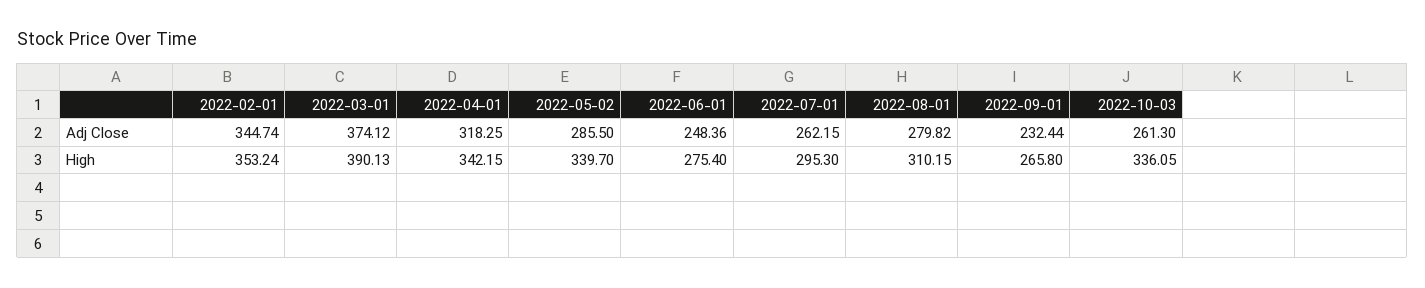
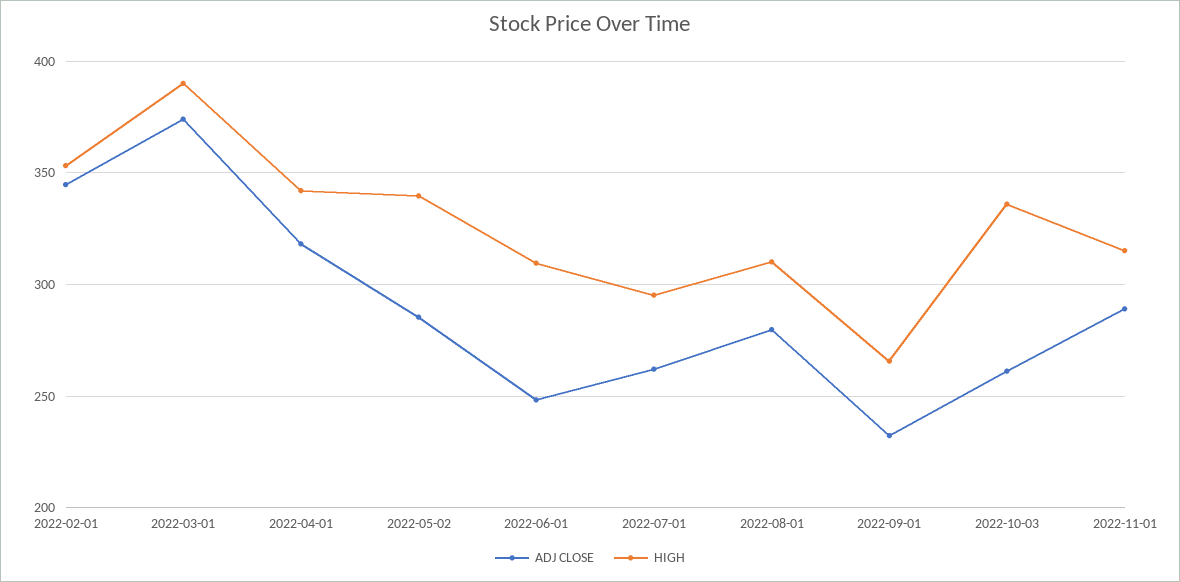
High, 2022-06-01: 275.4 -> 310
Adj Close, 2022-11-01: none -> 290
High, 2022-11-01: none -> 315

